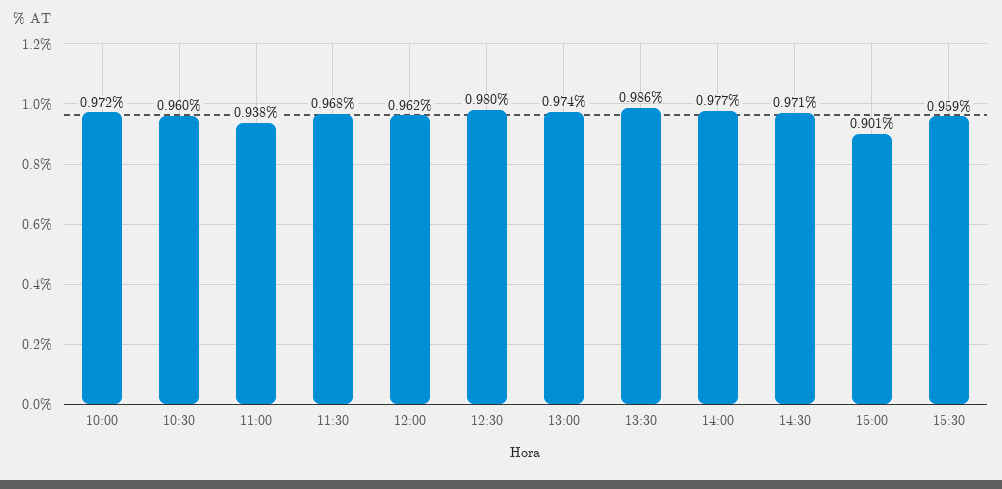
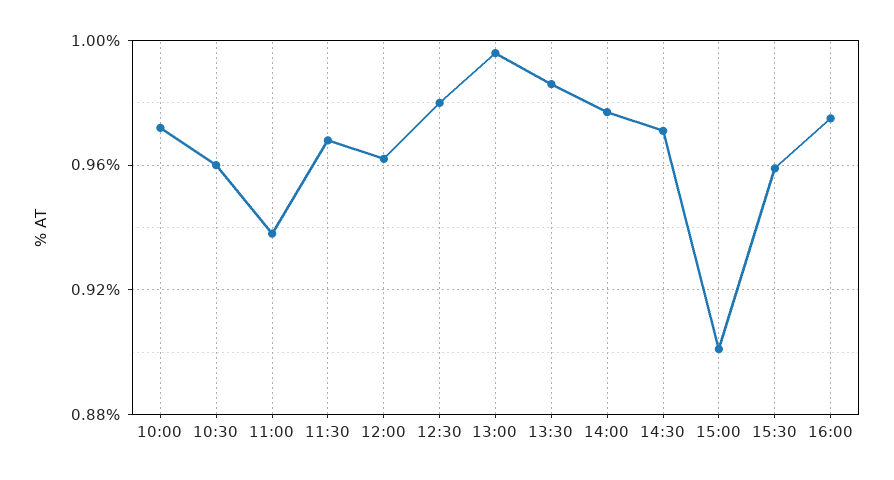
13:00: 0.974 -> 0.995
16:00: none -> 0.975

